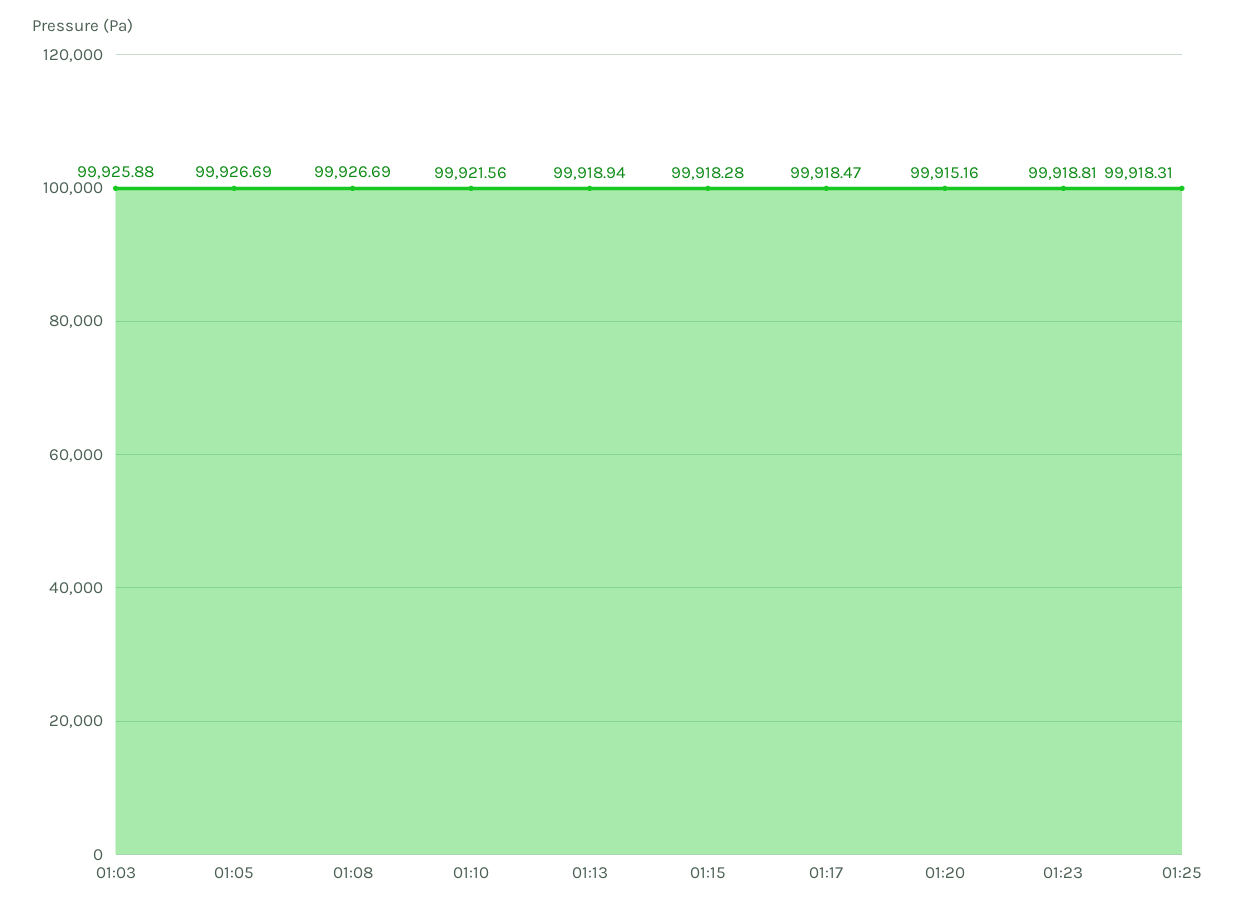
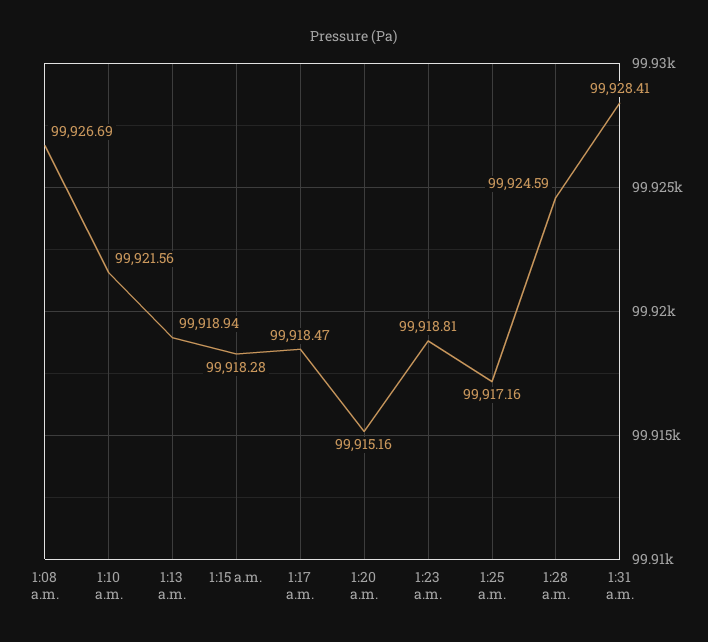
01:03: 99925.88 -> none
01:05: 99926.69 -> none
01:25: 99918.31 -> 99917.16
1:28 a.m.: none -> 99924.59
1:31 a.m.: none -> 99928.41

